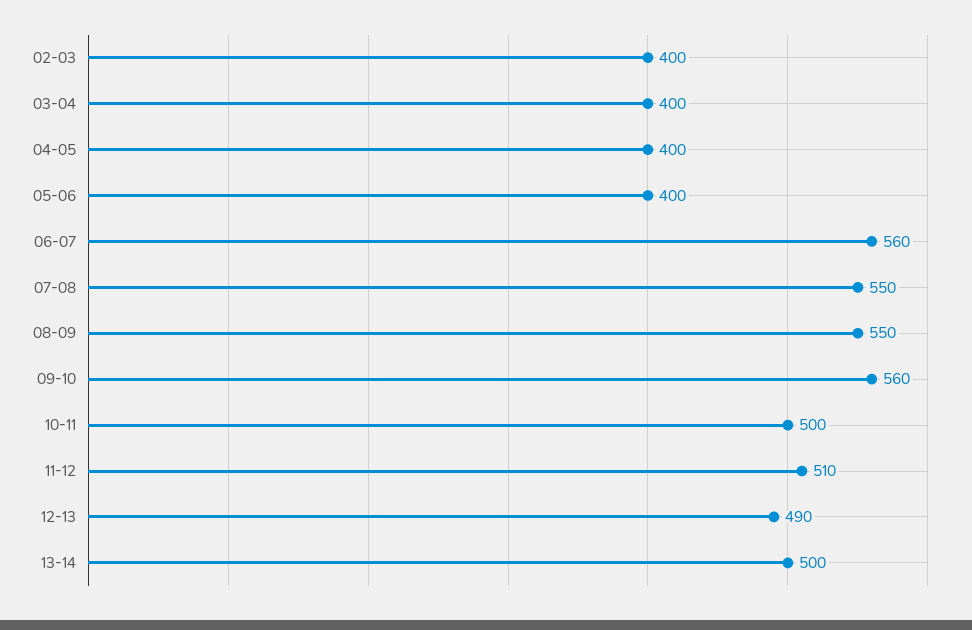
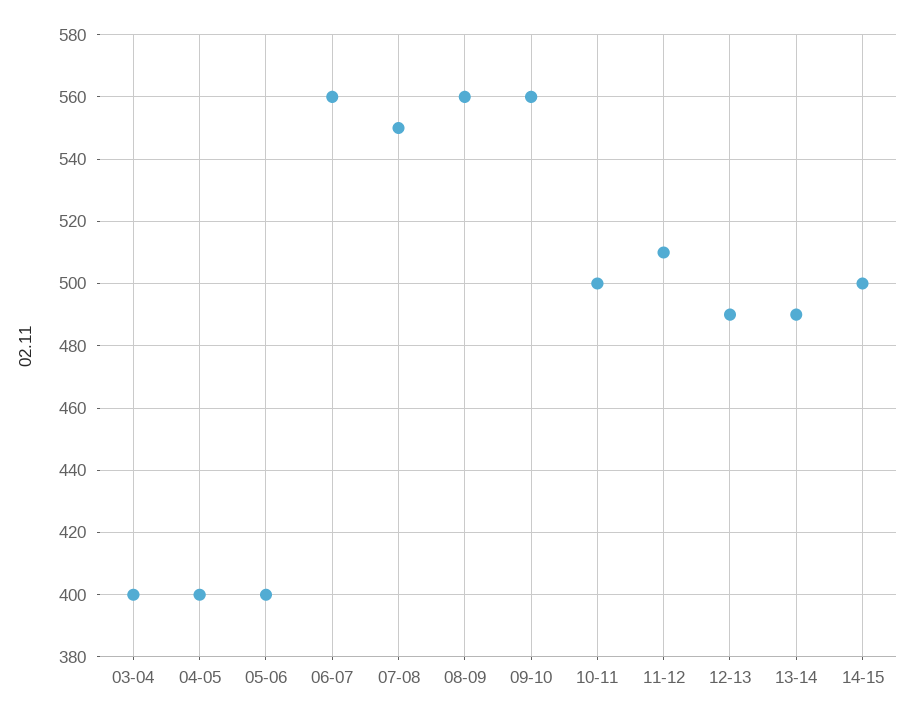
02-03: 400 -> none
08-09: 550 -> 560
13-14: 500 -> 490
14-15: none -> 500

